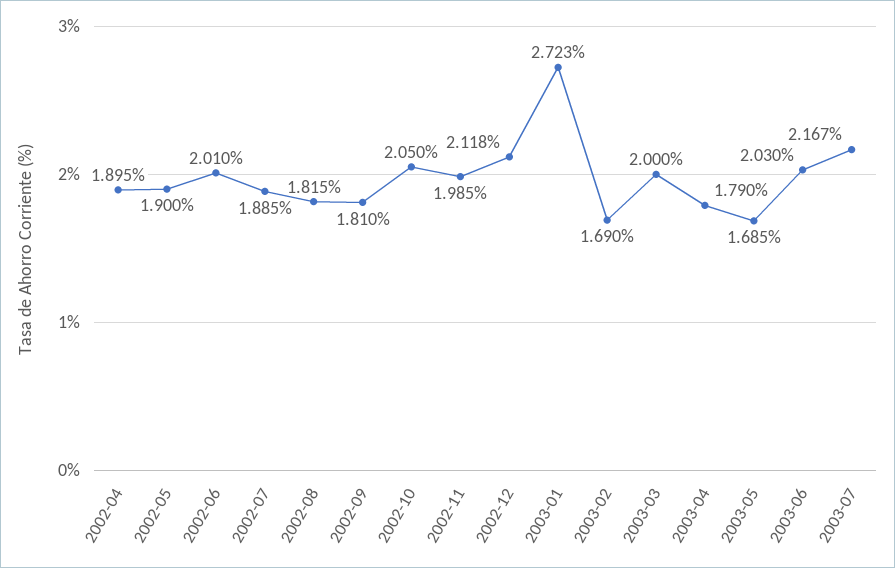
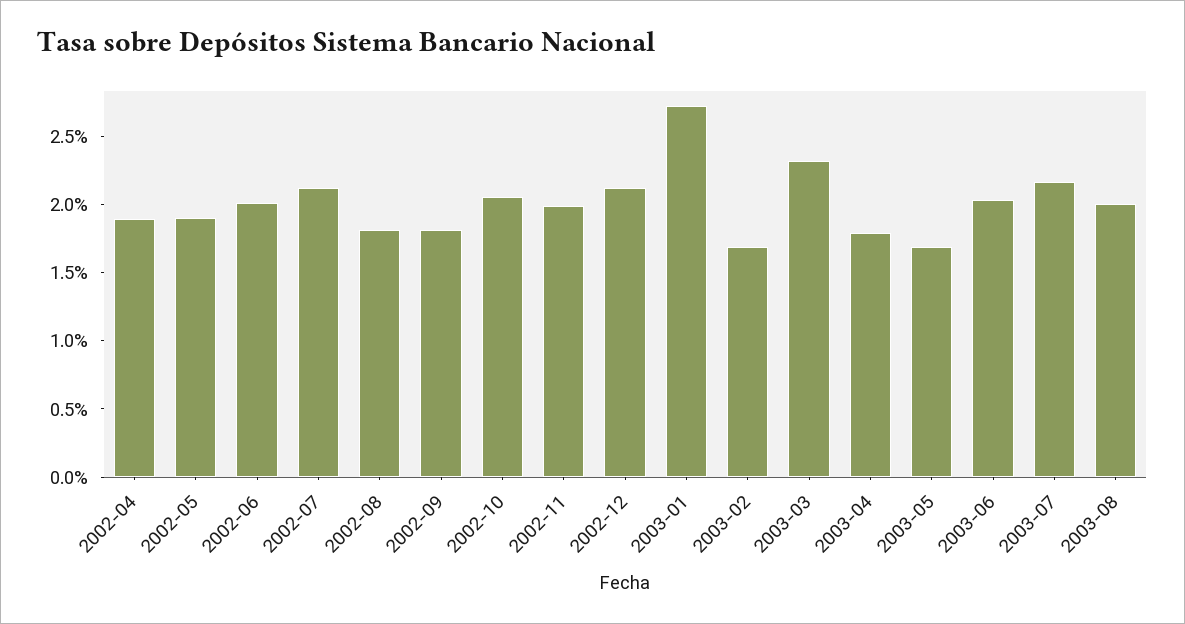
2002-07: 1.885 -> 2.1
2003-03: 2 -> 2.3
2003-08: none -> 2

